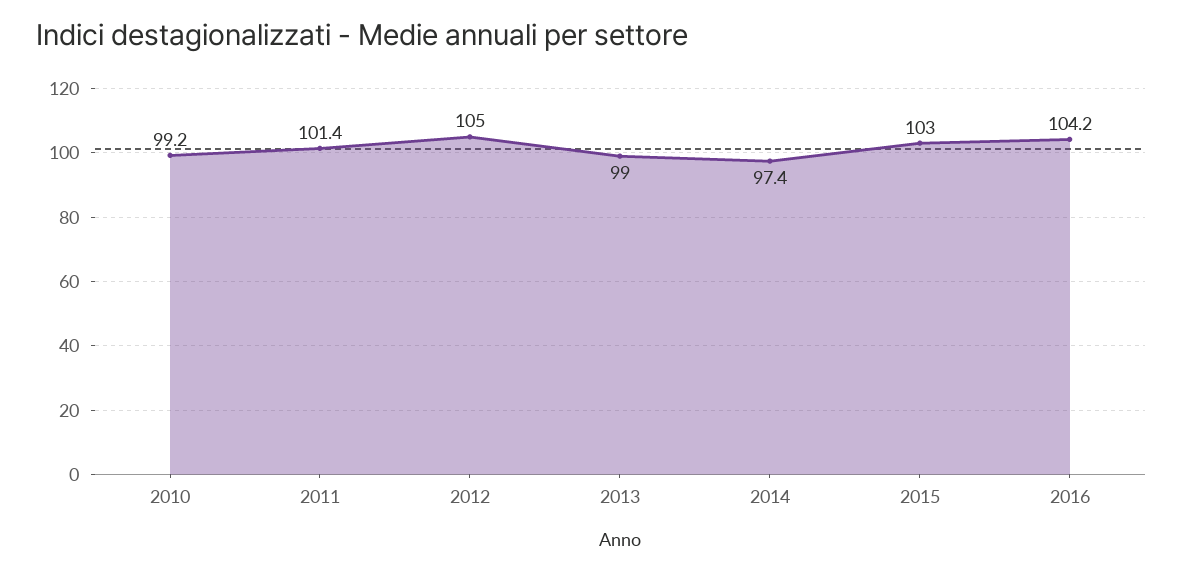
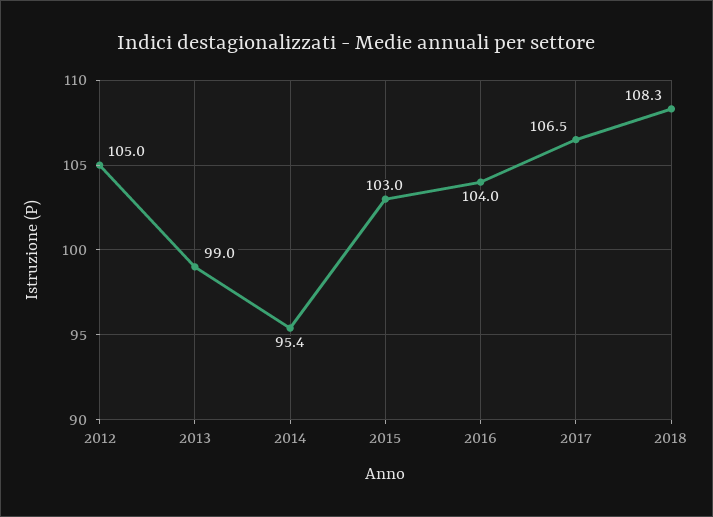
2010: 99.2 -> none
2011: 101.4 -> none
2014: 97.4 -> 95.4
2016: 104.2 -> 104
2017: none -> 106.5
2018: none -> 108.3

